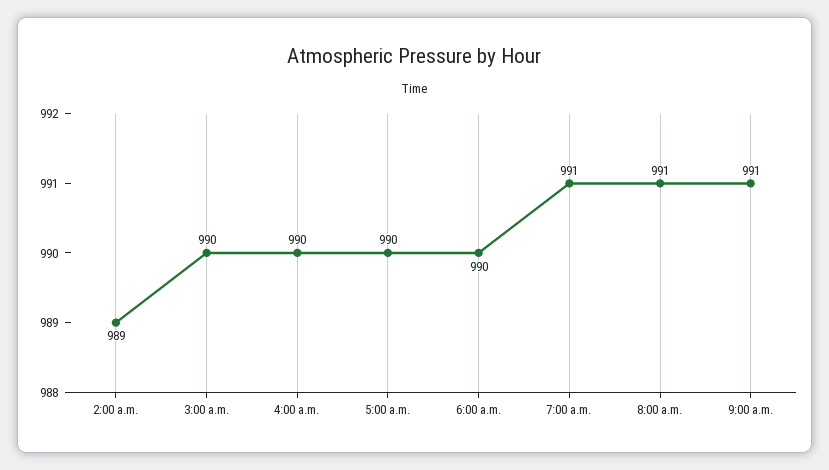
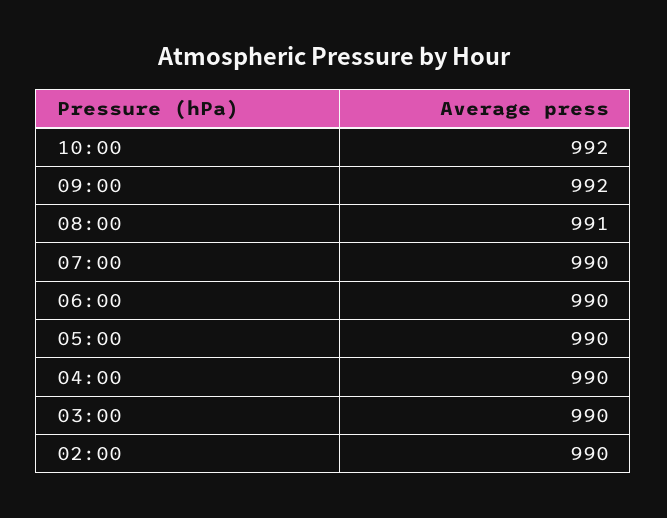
2:00 a.m.: 989 -> 990
7:00 a.m.: 991 -> 990
9:00 a.m.: 991 -> 992
10:00: none -> 992

